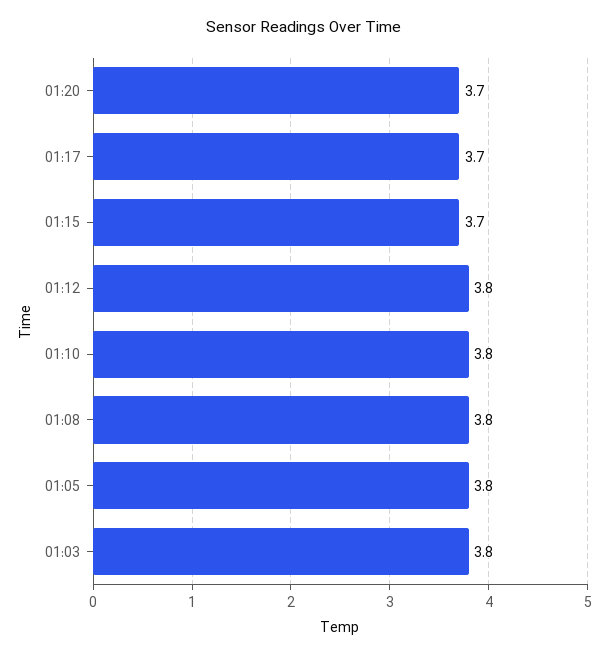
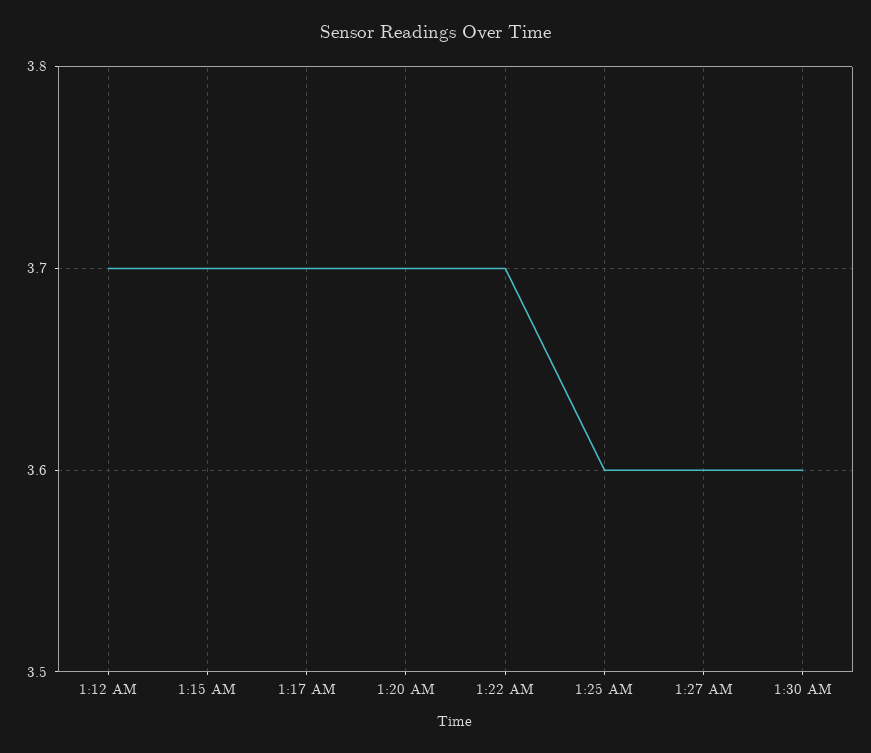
01:12: 3.8 -> 3.7
01:10: 3.8 -> none
01:08: 3.8 -> none
01:05: 3.8 -> none
01:03: 3.8 -> none
1:22 AM: none -> 3.7
1:25 AM: none -> 3.6
1:27 AM: none -> 3.6
1:30 AM: none -> 3.6

